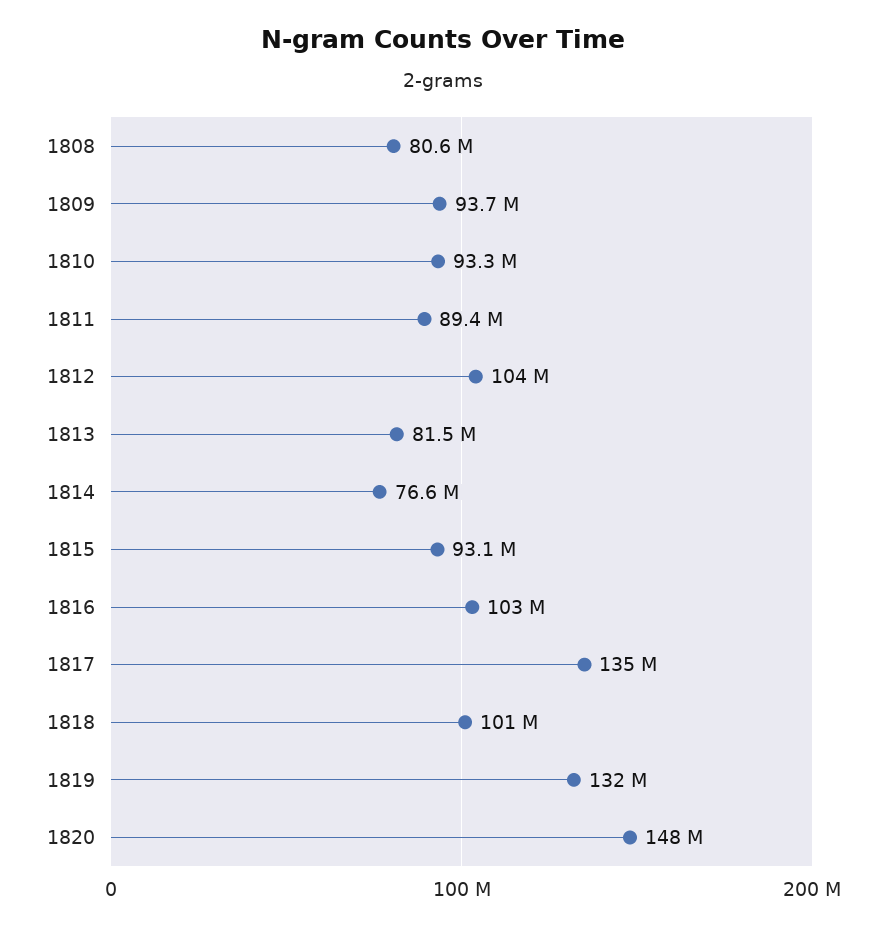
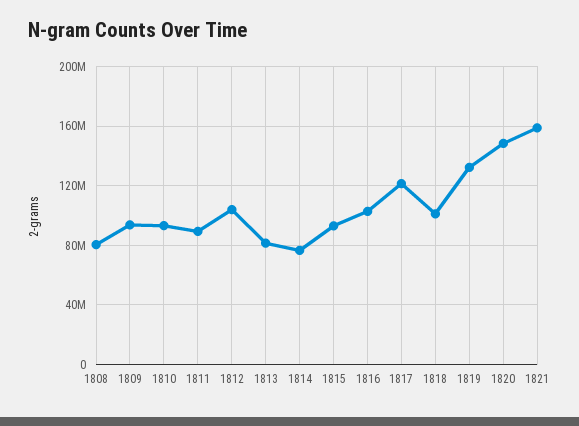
1817: 135000000 -> 120000000
1821: none -> 160000000

